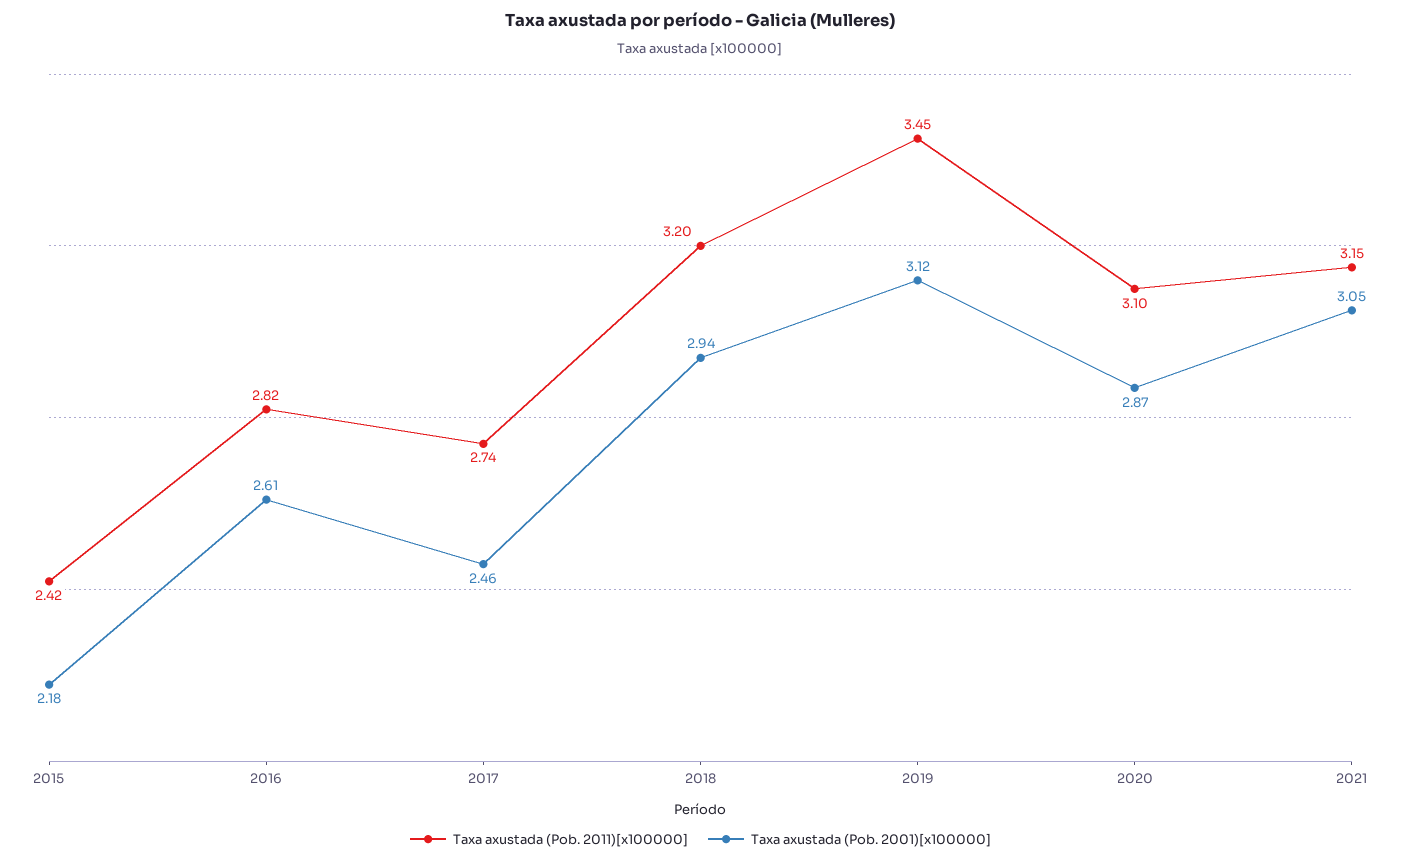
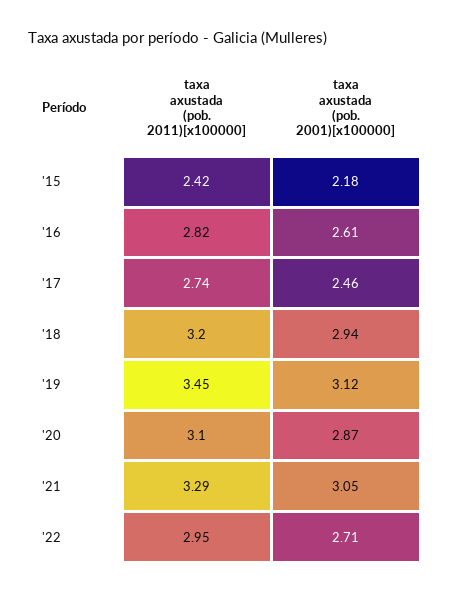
Taxa axustada (Pob. 2011)[x100000], 2021: 3.15 -> 3.29
Taxa axustada (Pob. 2011)[x100000], '22: none -> 2.95
Taxa axustada (Pob. 2001)[x100000], '22: none -> 2.71

